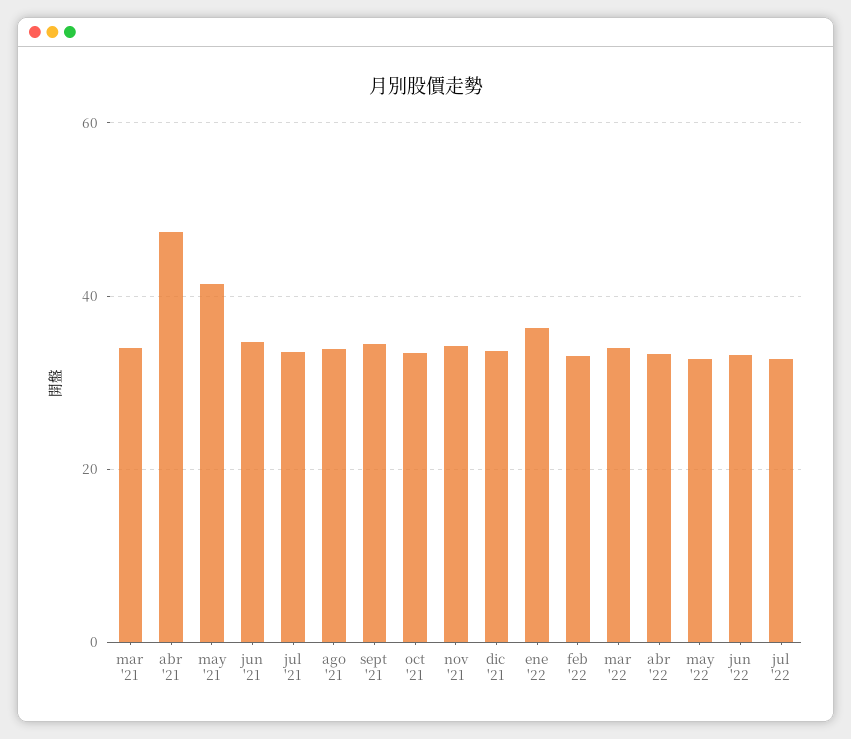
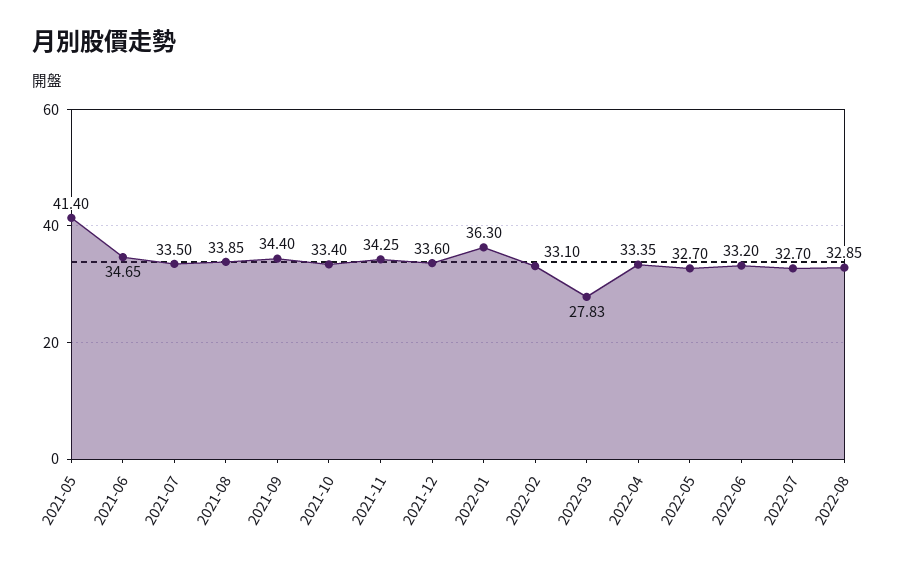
mar '21: 34 -> none
abr '21: 48 -> none
mar '22: 34 -> 27.83
2022-08: none -> 32.85

